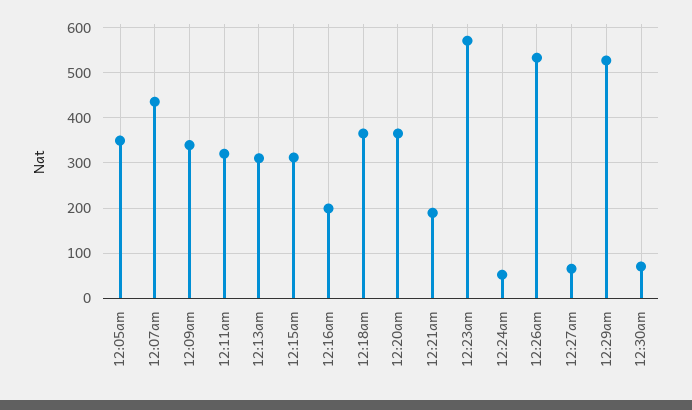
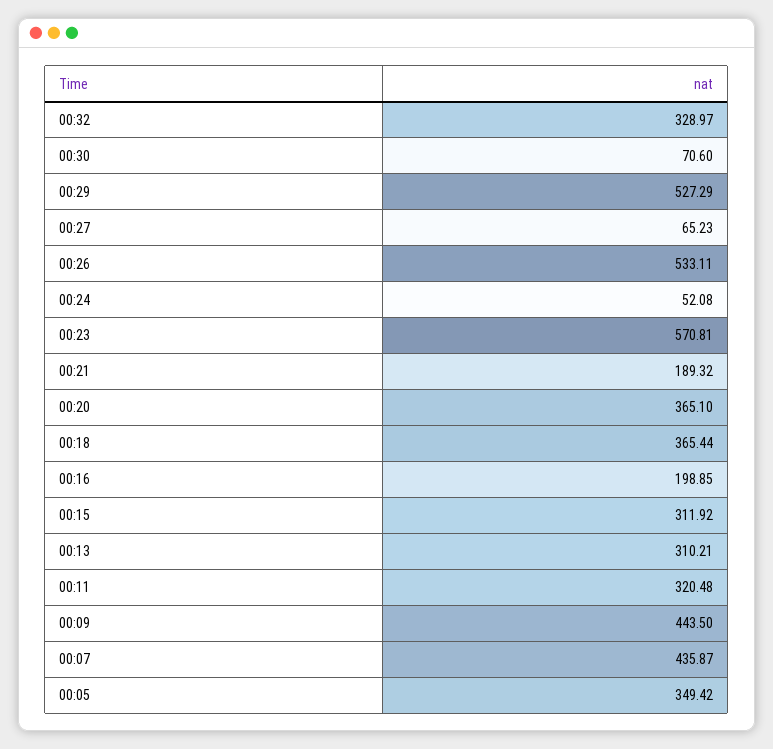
12:09am: 340 -> 443.5
00:32: none -> 328.97

